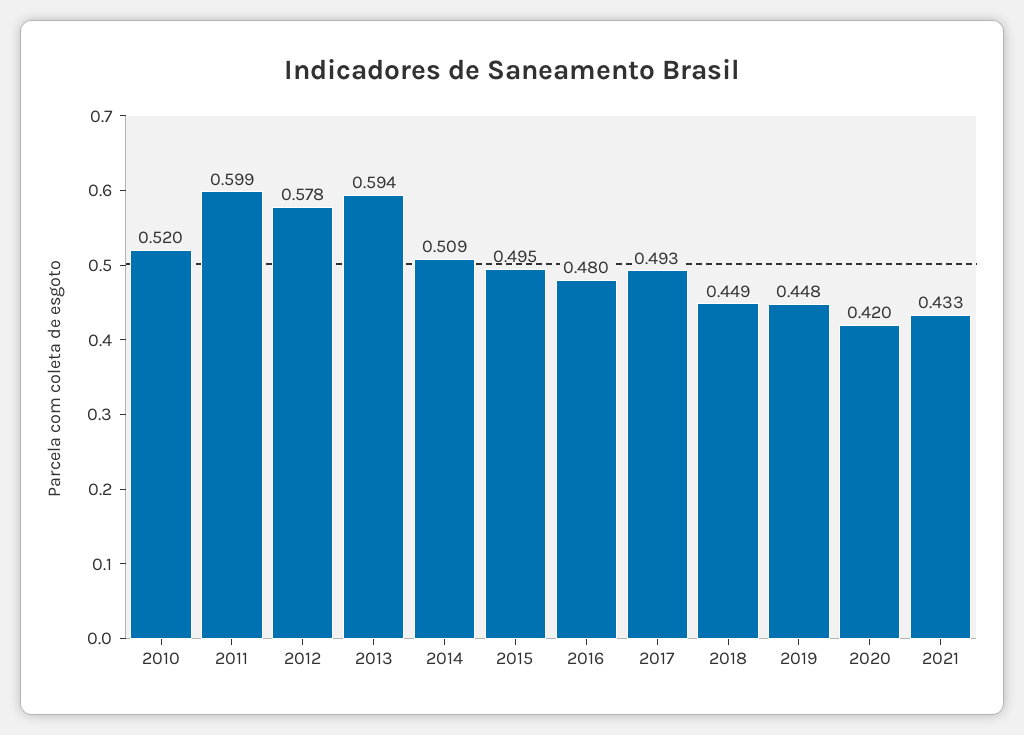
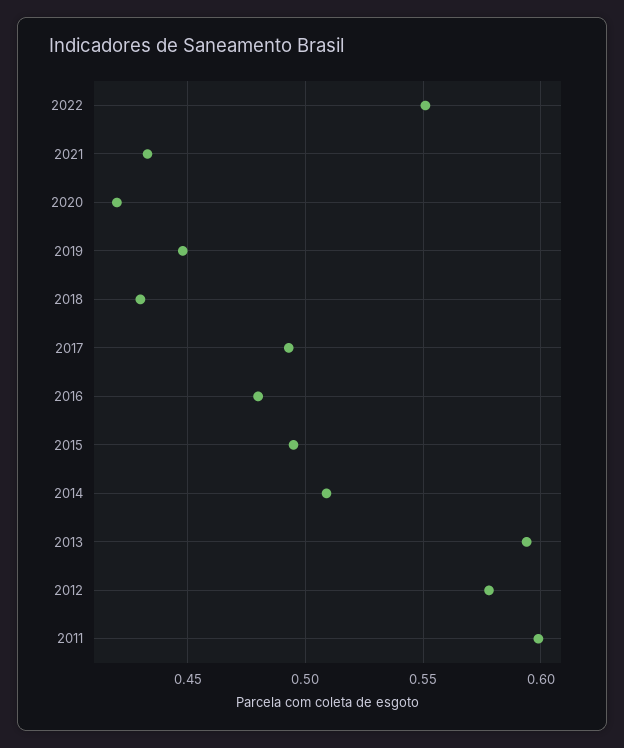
2010: 0.52 -> none
2018: 0.449 -> 0.43
2022: none -> 0.55

